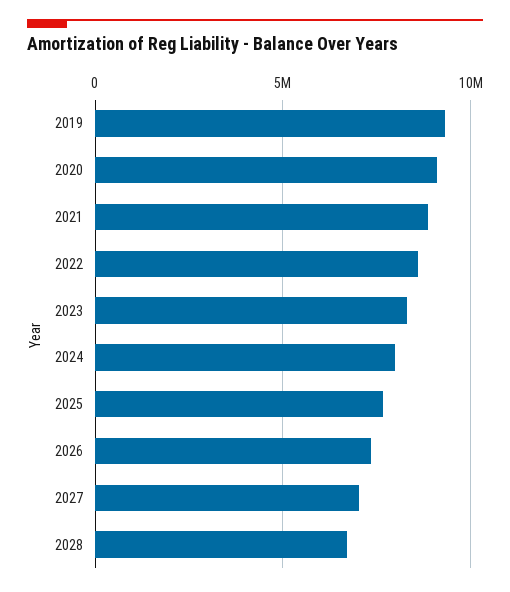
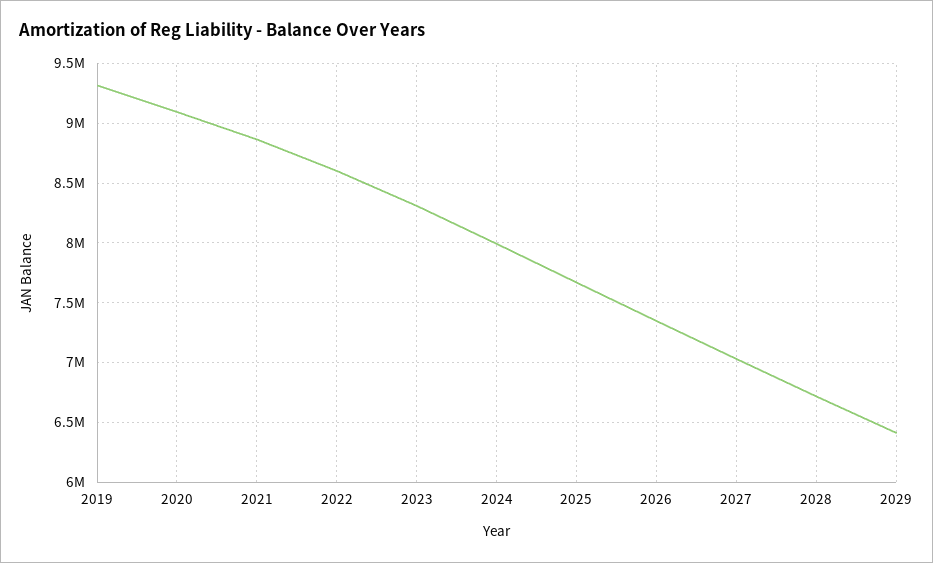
2029: none -> 6400000

